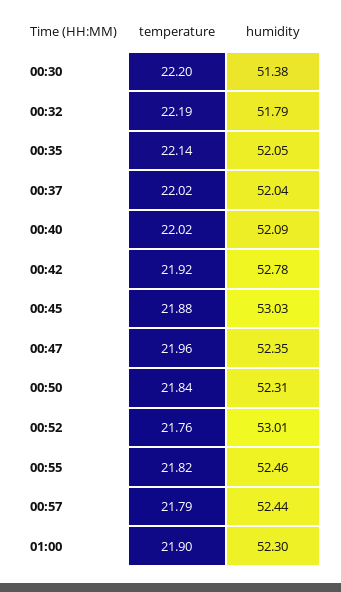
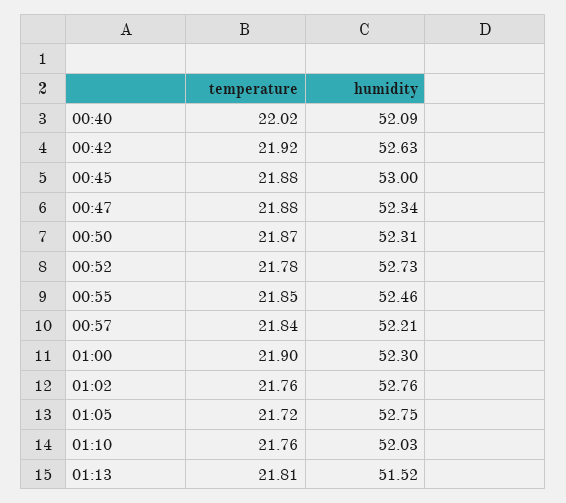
temperature, 00:30: 22.2 -> none
humidity, 00:30: 51.38 -> none
temperature, 00:32: 22.19 -> none
humidity, 00:32: 51.79 -> none
temperature, 00:35: 22.14 -> none
humidity, 00:35: 52.05 -> none
temperature, 00:37: 22.02 -> none
humidity, 00:37: 52.04 -> none
humidity, 00:42: 52.78 -> 52.63
humidity, 00:45: 53.03 -> 53
temperature, 00:47: 21.96 -> 21.88
humidity, 00:47: 52.35 -> 52.34
temperature, 00:50: 21.84 -> 21.87
temperature, 00:52: 21.76 -> 21.78
humidity, 00:52: 53.01 -> 52.73
temperature, 00:55: 21.82 -> 21.85
temperature, 00:57: 21.79 -> 21.84
humidity, 00:57: 52.44 -> 52.21
temperature, 01:02: none -> 21.76
humidity, 01:02: none -> 52.76
temperature, 01:05: none -> 21.72
humidity, 01:05: none -> 52.75
temperature, 01:10: none -> 21.76
humidity, 01:10: none -> 52.03
temperature, 01:13: none -> 21.81
humidity, 01:13: none -> 51.52

